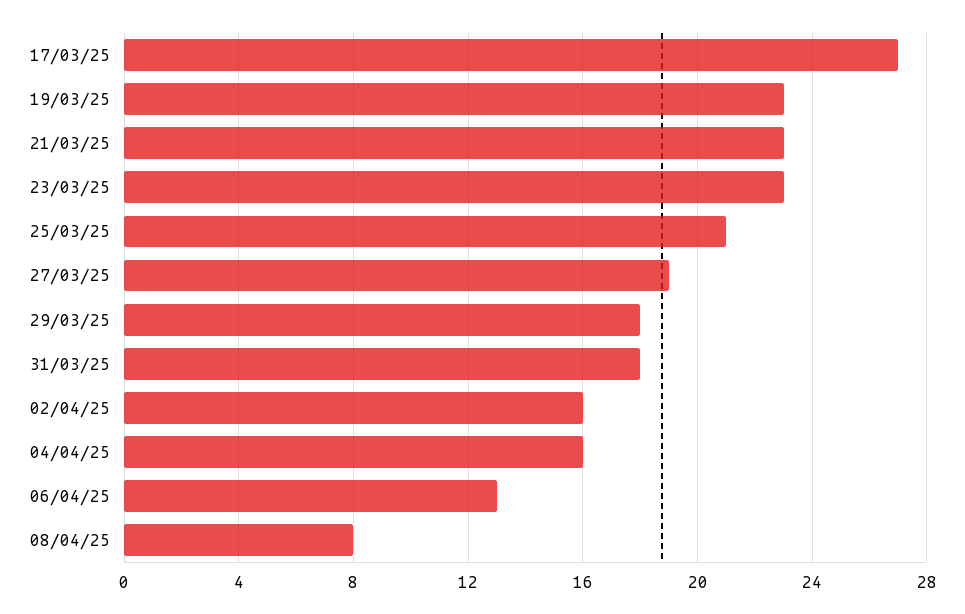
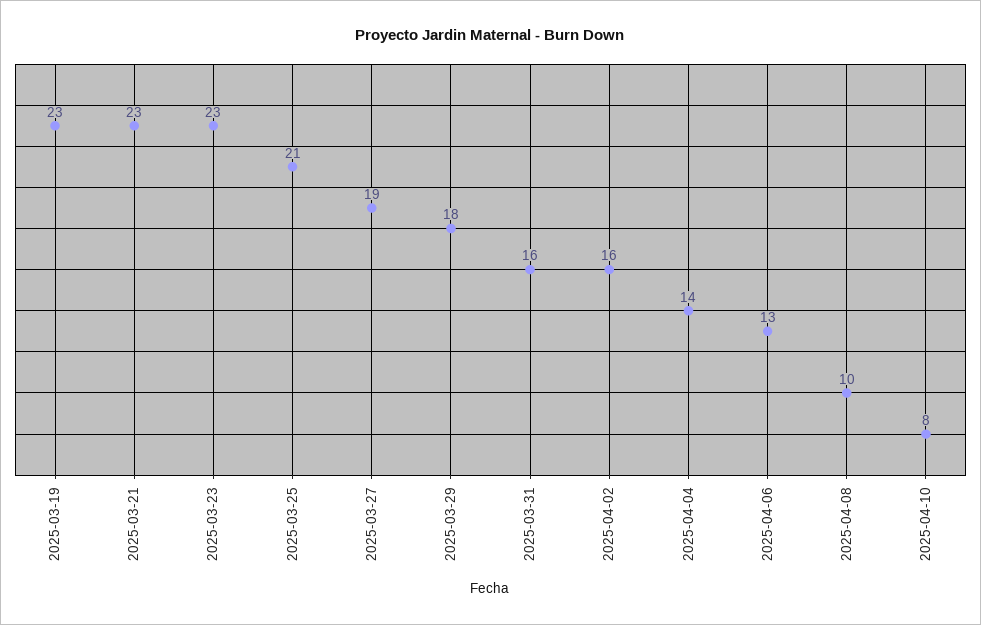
17/03/25: 27 -> none
31/03/25: 18 -> 16
04/04/25: 16 -> 14
08/04/25: 8 -> 10
2025-04-10: none -> 8

